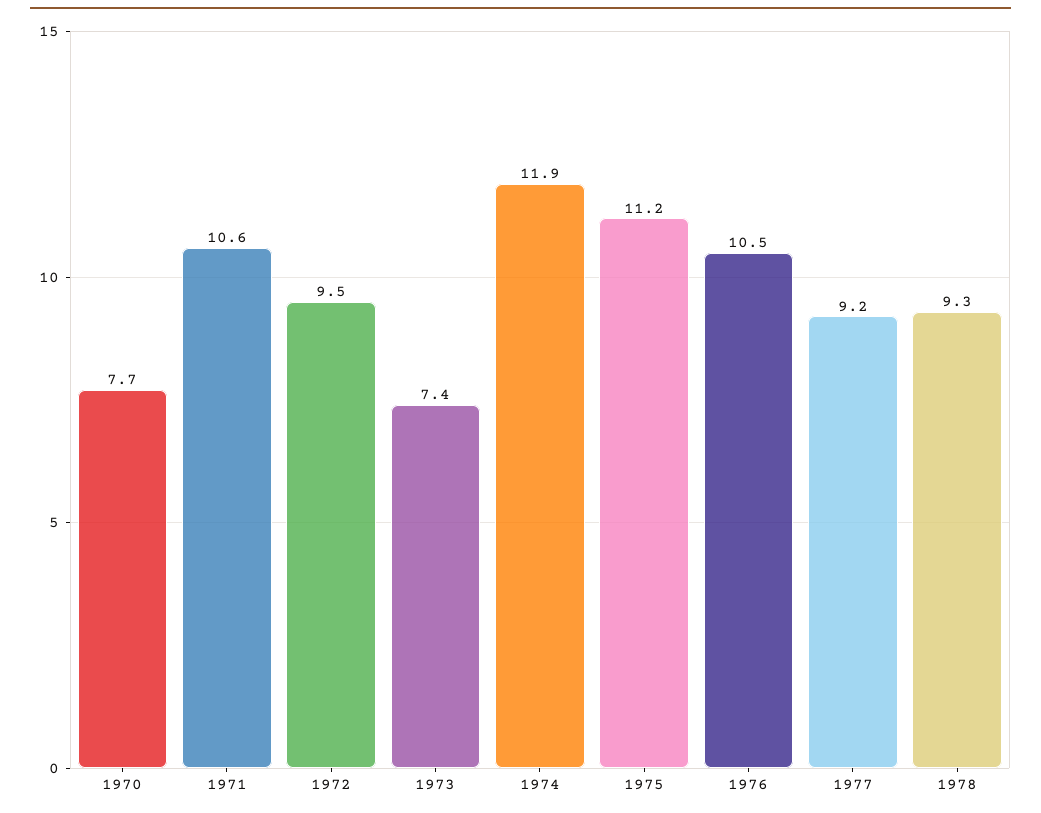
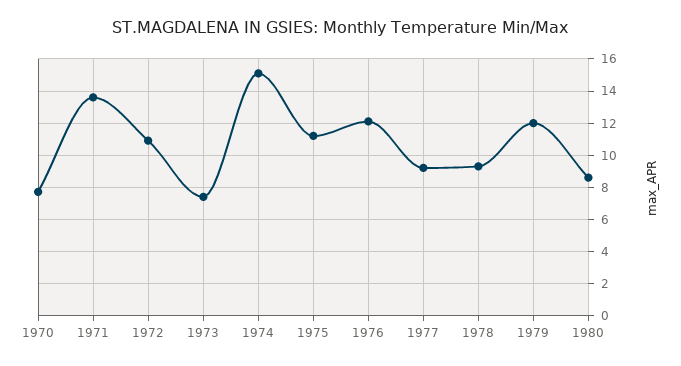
1971: 10.6 -> 13.5
1972: 9.5 -> 11
1974: 11.9 -> 15
1976: 10.5 -> 12
1979: none -> 12
1980: none -> 8.5

